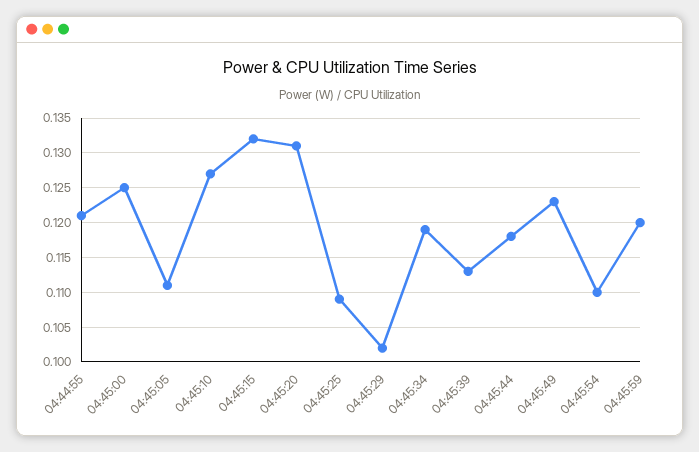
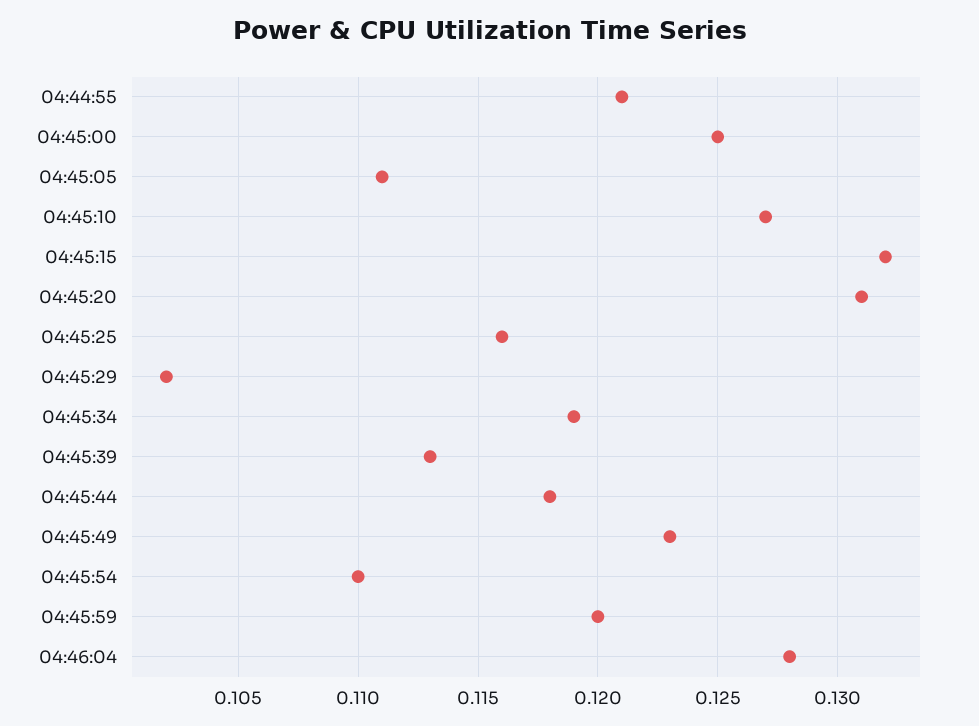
04:45:25: 0.109 -> 0.116
04:46:04: none -> 0.128

